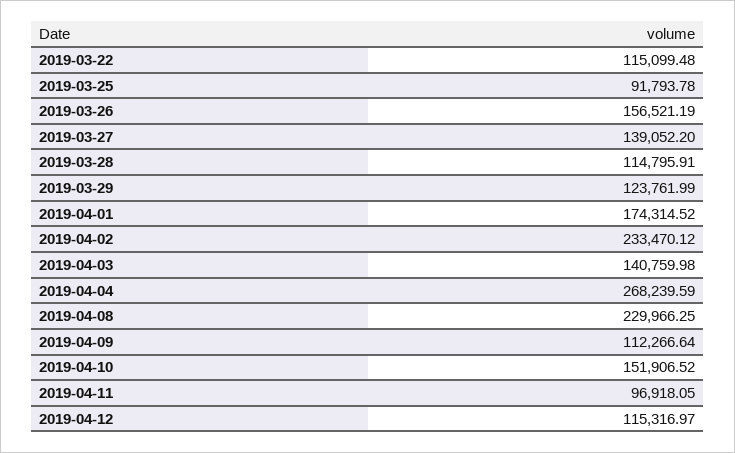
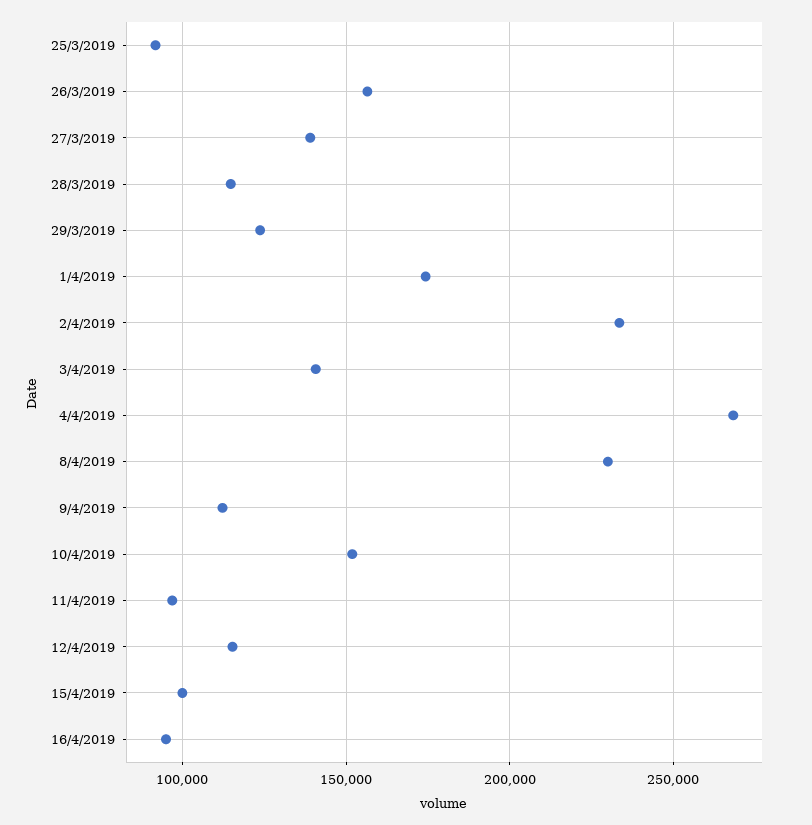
2019-03-22: 115099.48 -> none
15/4/2019: none -> 100000
16/4/2019: none -> 95000

